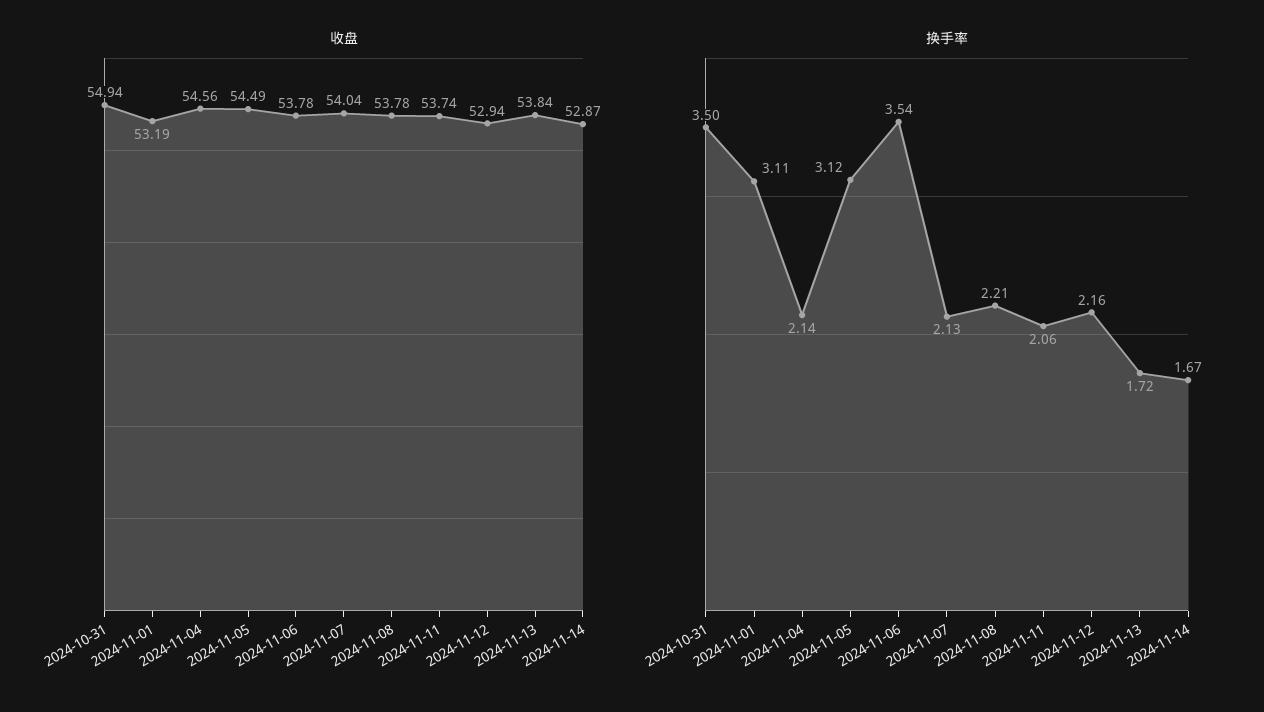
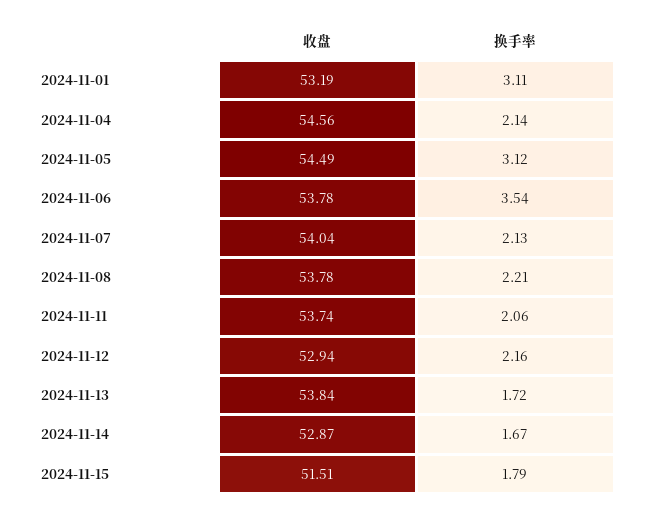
收盘, 2024-10-31: 54.94 -> none
换手率, 2024-10-31: 3.5 -> none
收盘, 2024-11-15: none -> 51.51
换手率, 2024-11-15: none -> 1.79

